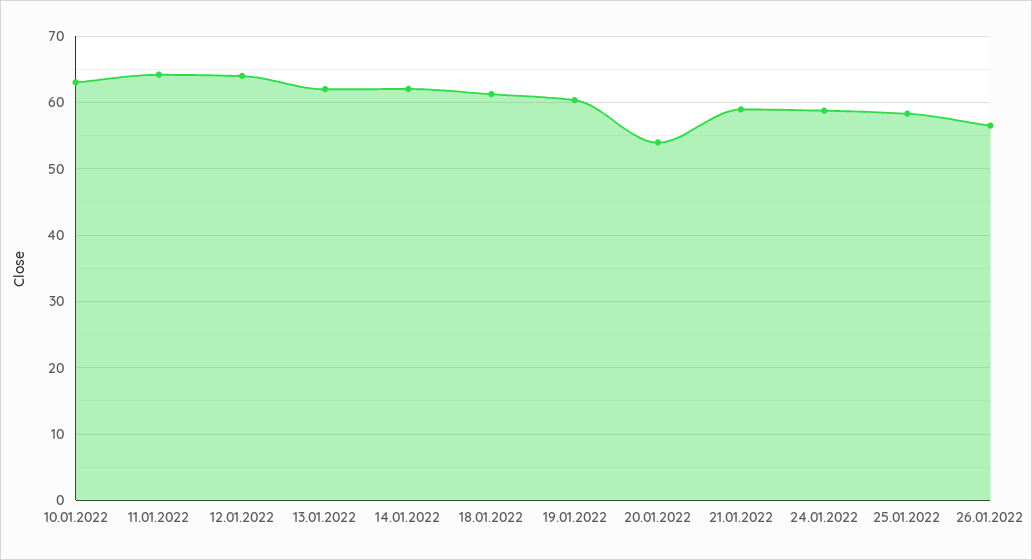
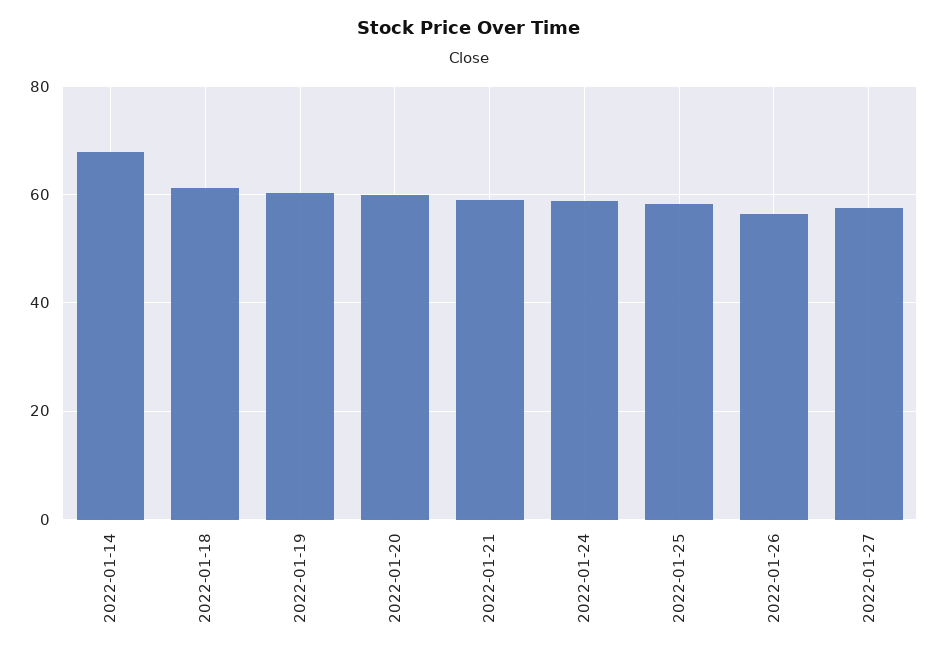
10.01.2022: 63 -> none
11.01.2022: 64 -> none
12.01.2022: 64 -> none
13.01.2022: 62 -> none
14.01.2022: 62 -> 68
20.01.2022: 54 -> 60
2022-01-27: none -> 58

